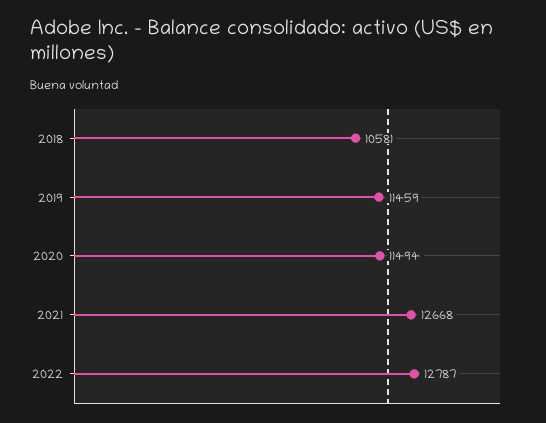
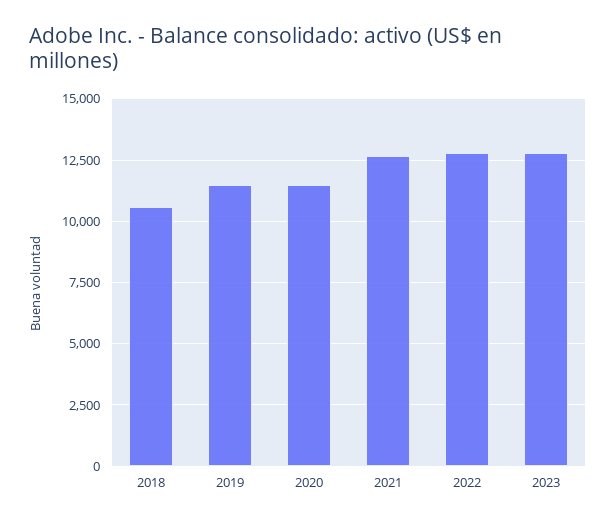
2023: none -> 12750

